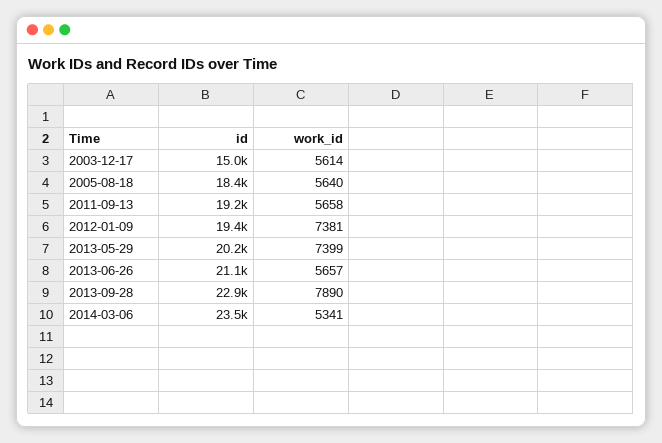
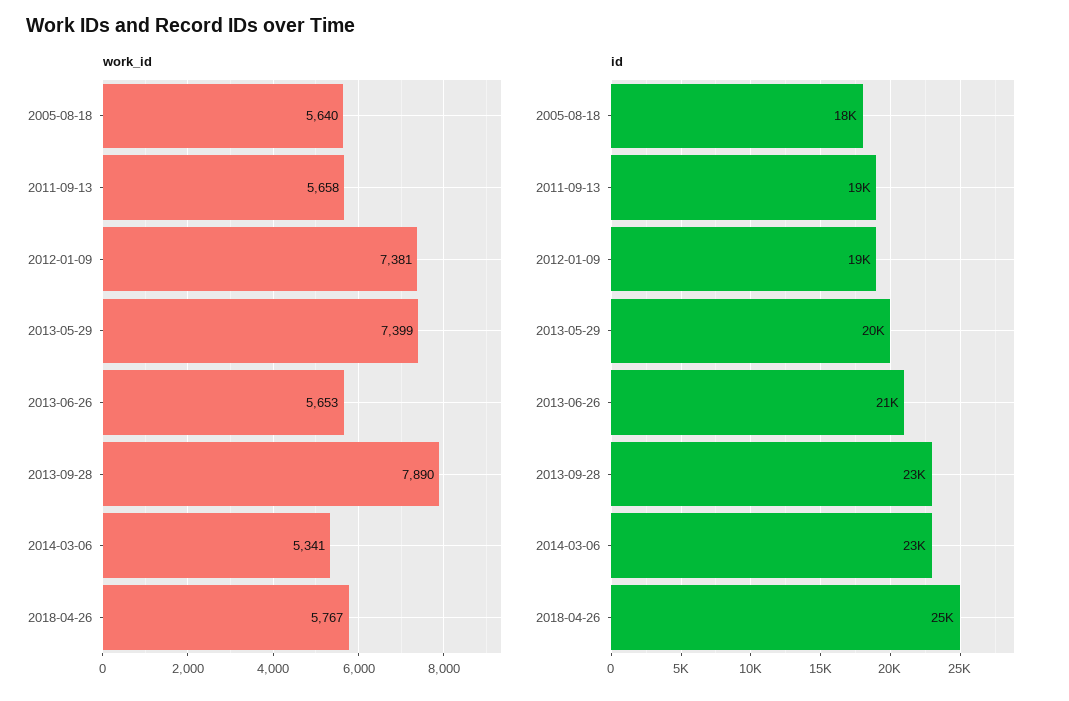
id, 2003-12-17: 15000 -> none
work_id, 2003-12-17: 5614 -> none
work_id, 2013-06-26: 5657 -> 5653
work_id, 2018-04-26: none -> 5767
id, 2018-04-26: none -> 25000

